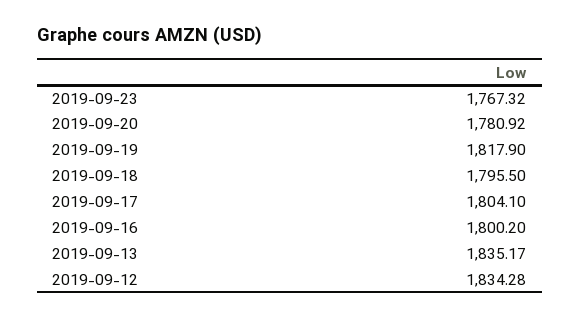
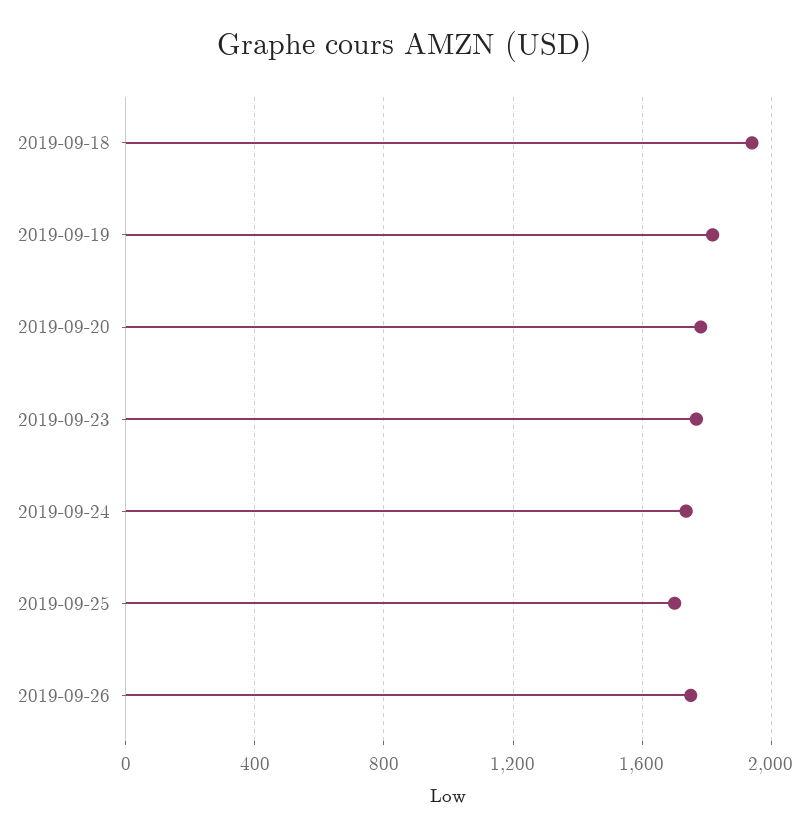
2019-09-18: 1795.5 -> 1950
2019-09-17: 1804.1 -> none
2019-09-16: 1800.2 -> none
2019-09-13: 1835.17 -> none
2019-09-12: 1834.28 -> none
2019-09-24: none -> 1750
2019-09-25: none -> 1700
2019-09-26: none -> 1750

